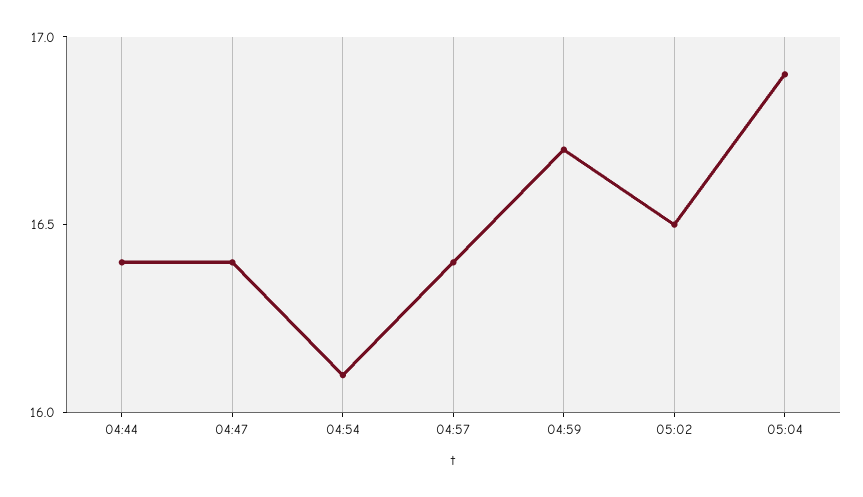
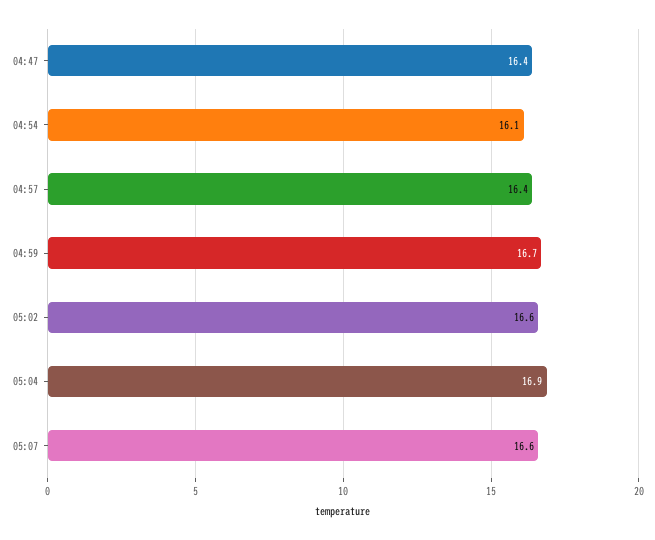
04:44: 16.4 -> none
05:02: 16.5 -> 16.6
05:07: none -> 16.6

